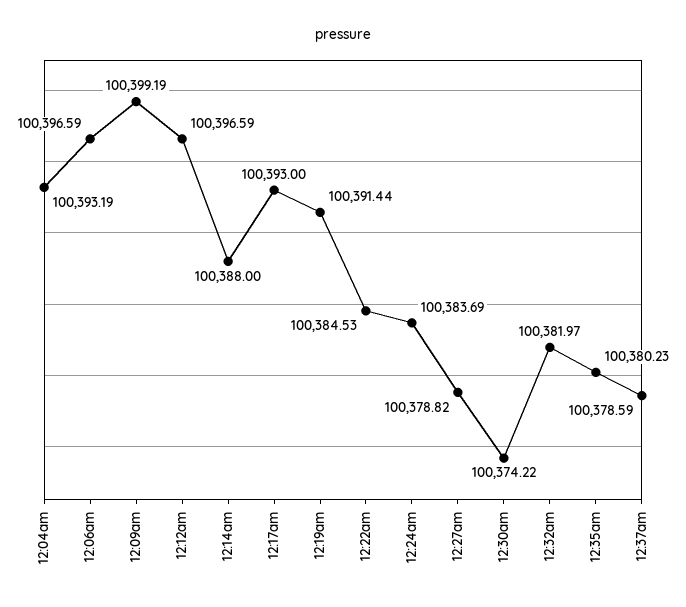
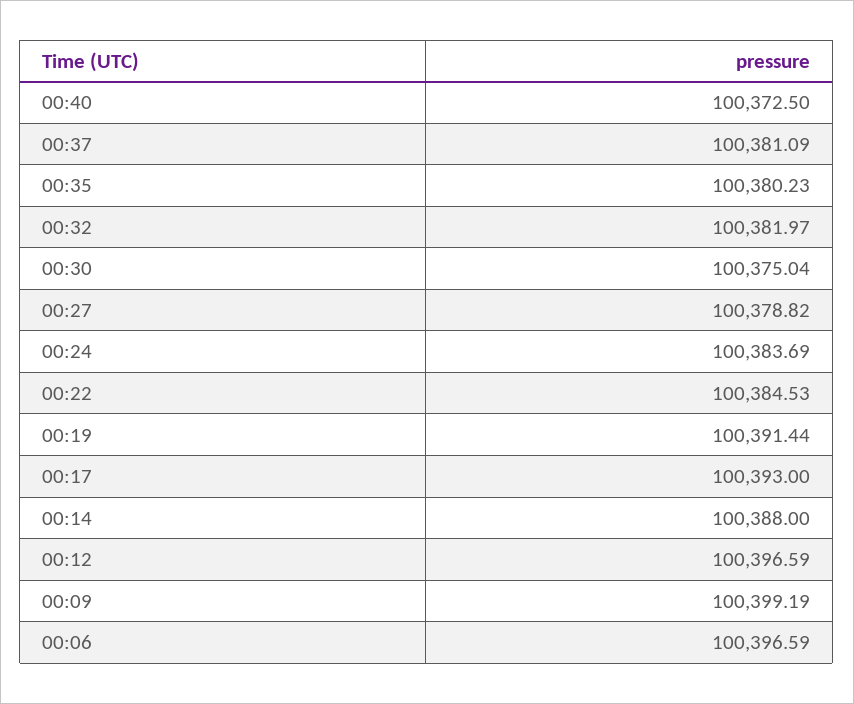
12:04am: 100393.19 -> none
12:30am: 100374.22 -> 100375.04
12:37am: 100378.59 -> 100381.09
00:40: none -> 100372.5

